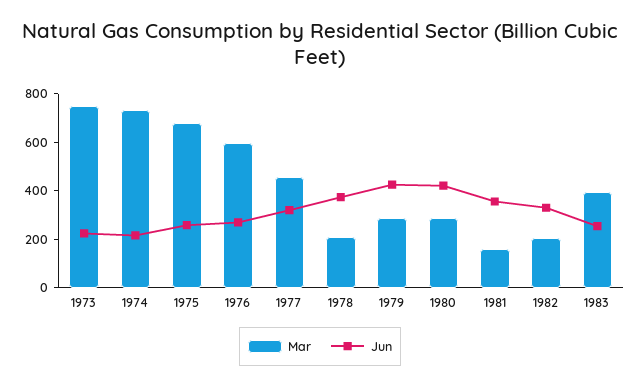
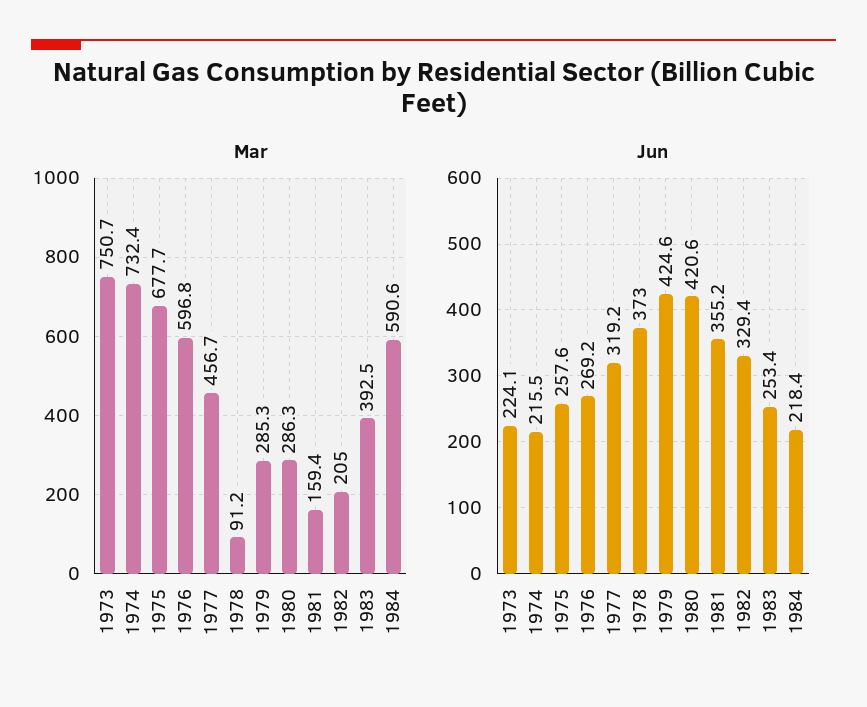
Mar, 1978: 200 -> 91.2
Mar, 1984: none -> 590.6
Jun, 1984: none -> 218.4

